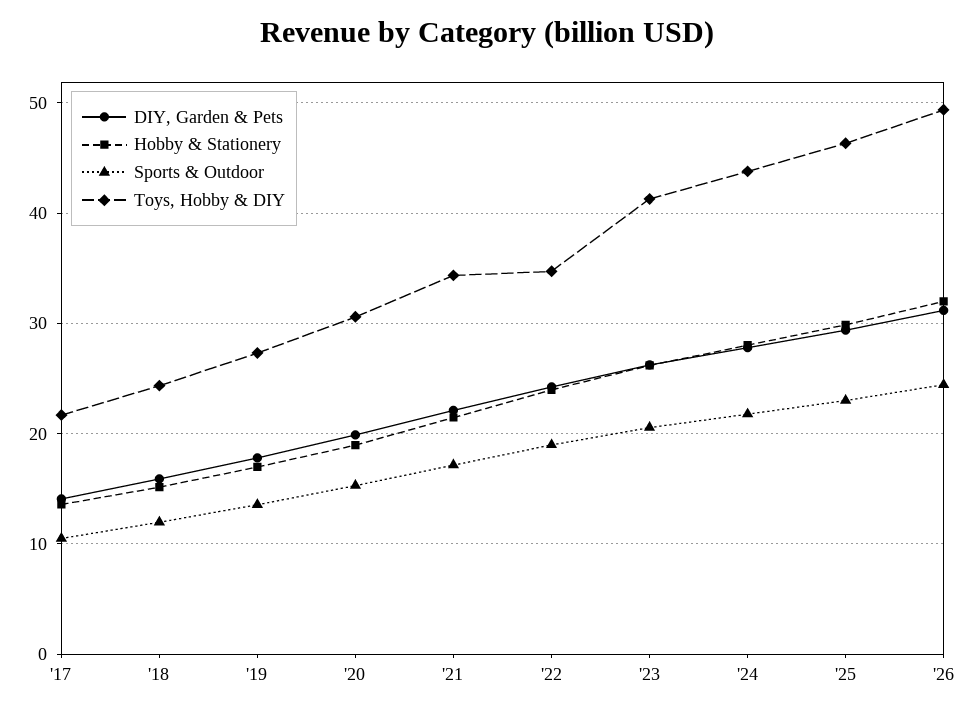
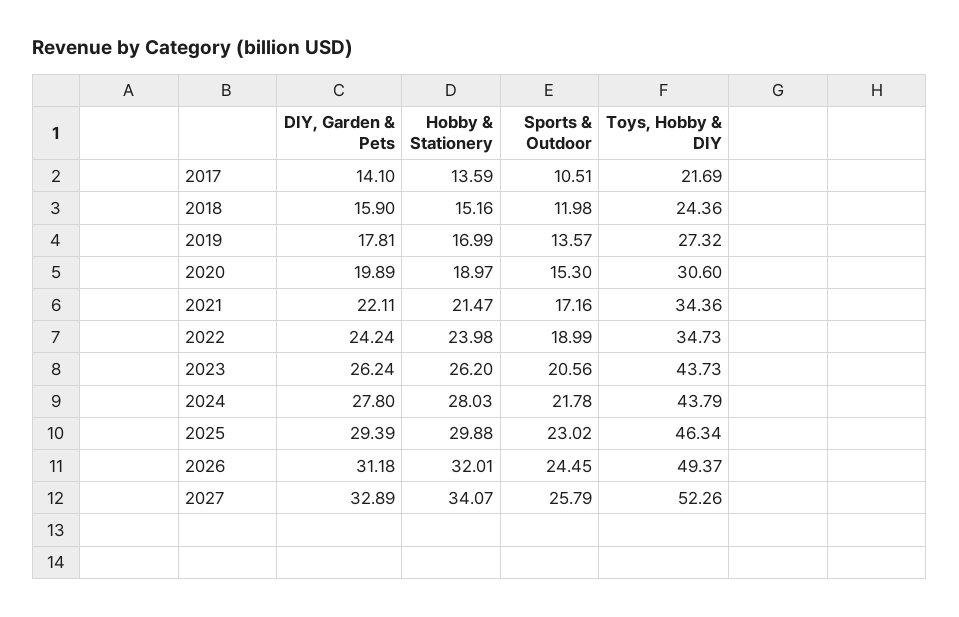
Toys, Hobby & DIY, '23: 41 -> 43.73
DIY, Garden & Pets, 2027: none -> 32.89
Hobby & Stationery, 2027: none -> 34.07
Sports & Outdoor, 2027: none -> 25.79
Toys, Hobby & DIY, 2027: none -> 52.26

